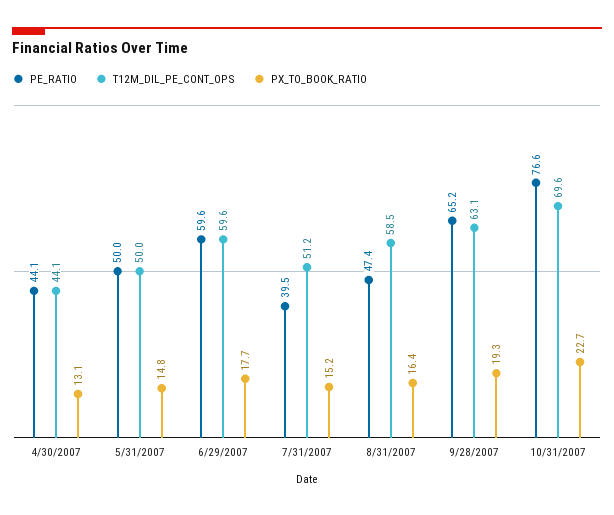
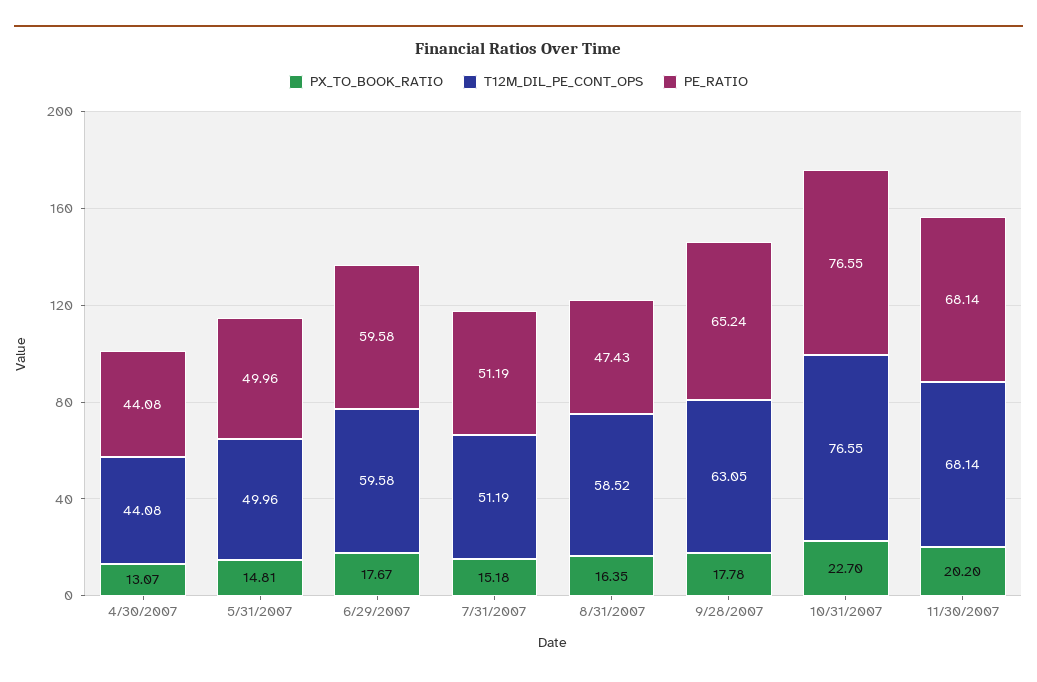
PE_RATIO, 7/31/2007: 39.5 -> 51.19
PX_TO_BOOK_RATIO, 9/28/2007: 19.3 -> 17.78
T12M_DIL_PE_CONT_OPS, 10/31/2007: 69.6 -> 76.55
PX_TO_BOOK_RATIO, 11/30/2007: none -> 20.2
T12M_DIL_PE_CONT_OPS, 11/30/2007: none -> 68.14
PE_RATIO, 11/30/2007: none -> 68.14

